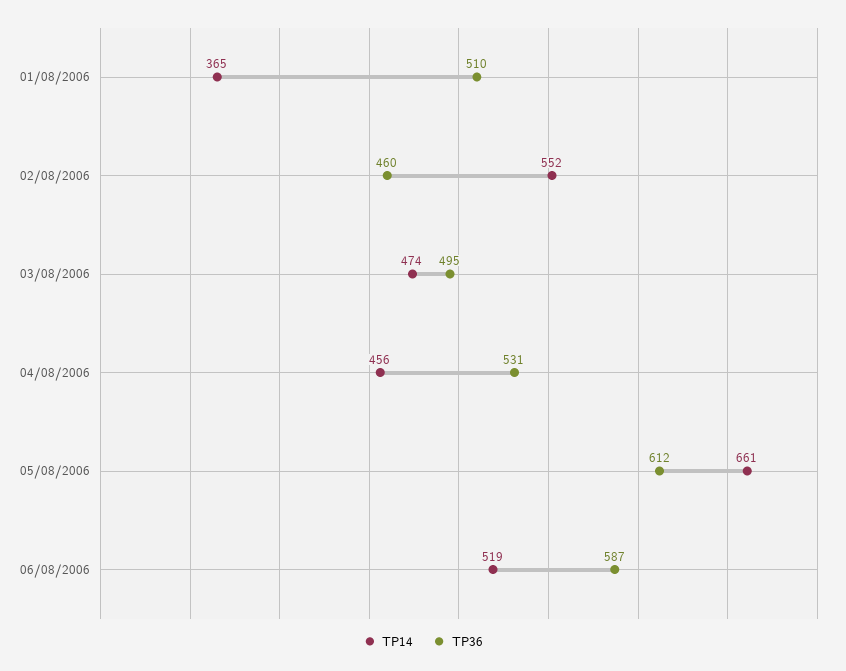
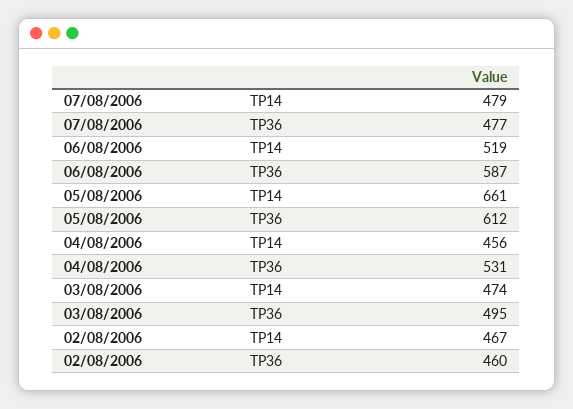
TP14, 01/08/2006: 365 -> none
TP36, 01/08/2006: 510 -> none
TP14, 02/08/2006: 552 -> 467
TP14, 07/08/2006: none -> 479
TP36, 07/08/2006: none -> 477

